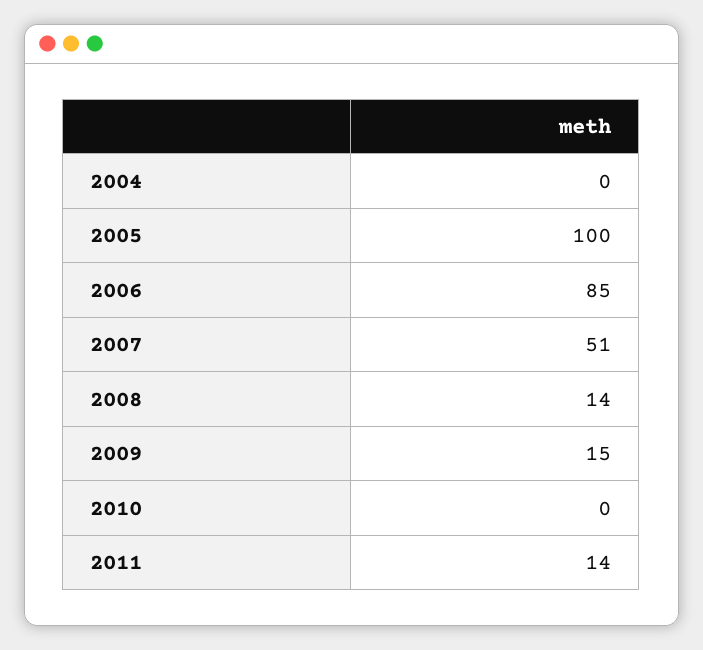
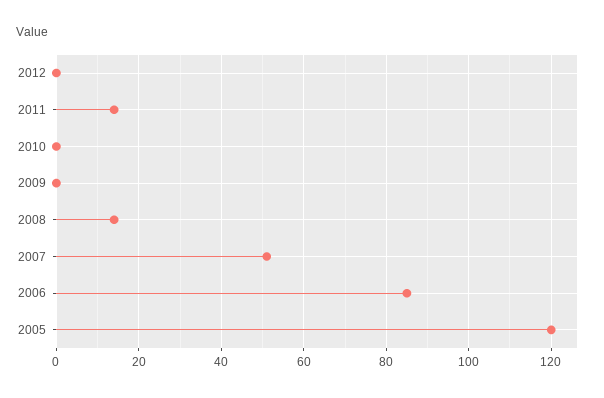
2004: 0 -> none
2005: 100 -> 120
2009: 15 -> 0
2012: none -> 0

